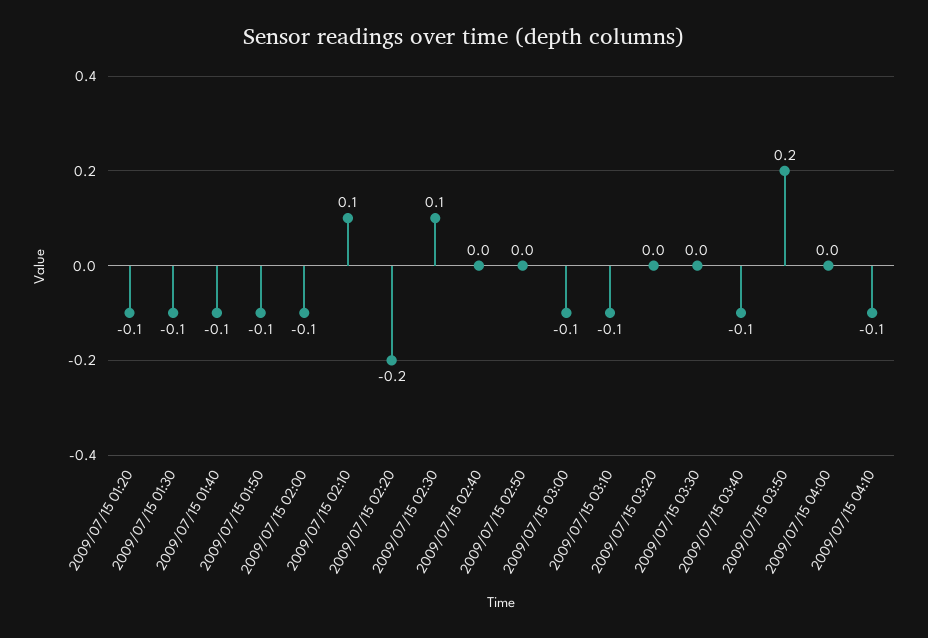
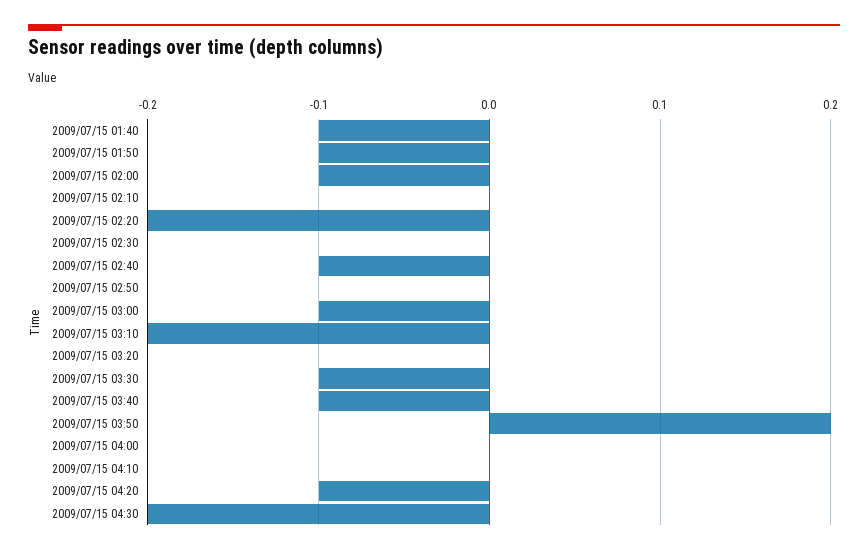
2009/07/15 01:20: -0.1 -> none
2009/07/15 01:30: -0.1 -> none
2009/07/15 02:10: 0.1 -> 0
2009/07/15 02:30: 0.1 -> 0
2009/07/15 02:40: 0 -> -0.1
2009/07/15 03:10: -0.1 -> -0.2
2009/07/15 03:30: 0 -> -0.1
2009/07/15 04:10: -0.1 -> 0
2009/07/15 04:20: none -> -0.1
2009/07/15 04:30: none -> -0.2

